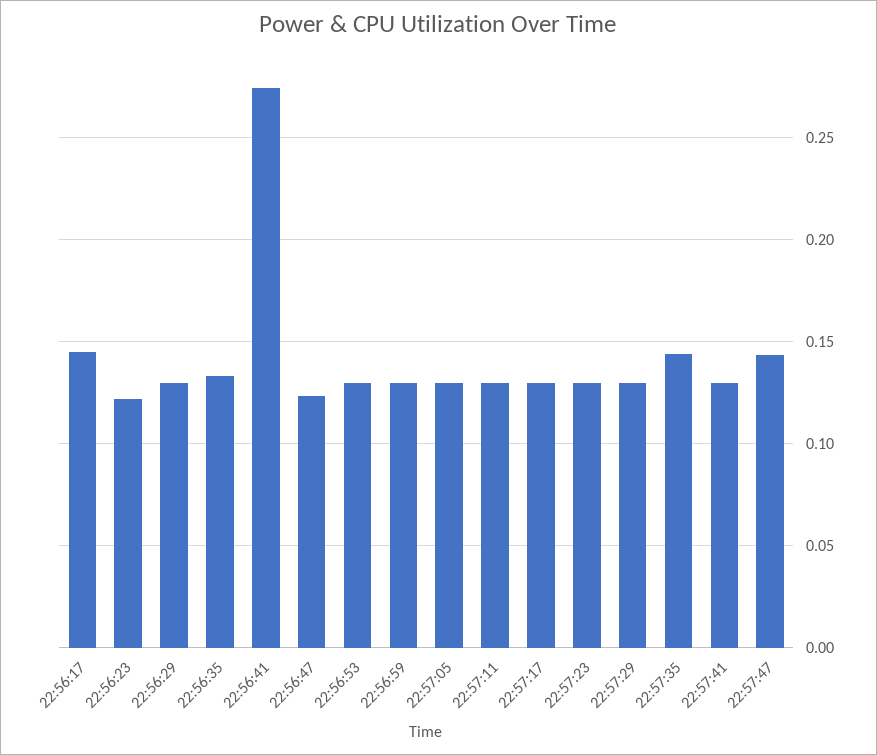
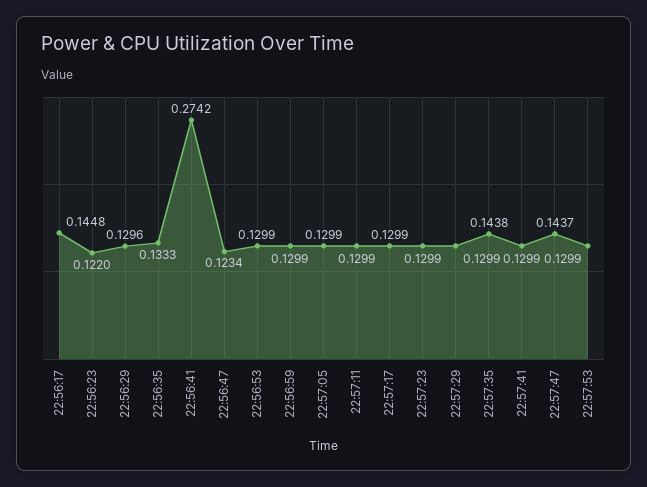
22:57:53: none -> 0.1299

